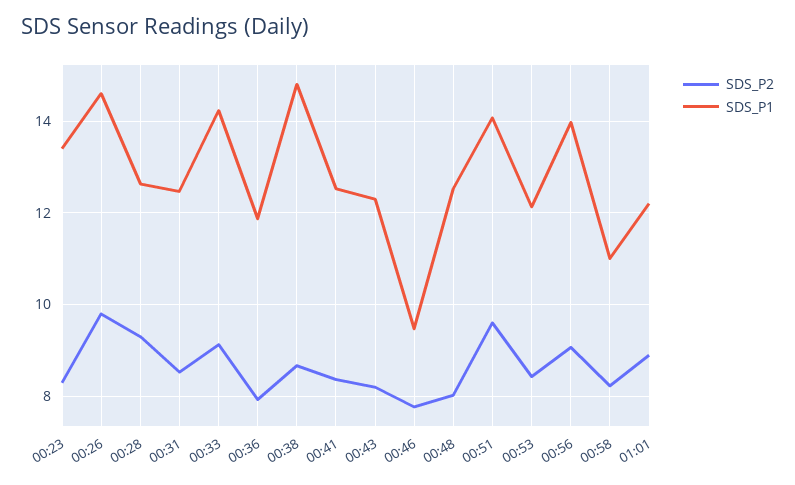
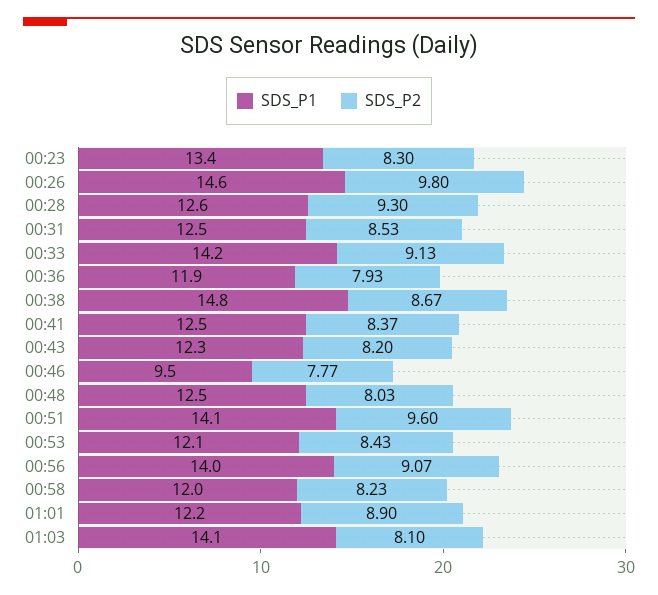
SDS_P1, 00:58: 11 -> 12
SDS_P1, 01:03: none -> 14.1
SDS_P2, 01:03: none -> 8.1

